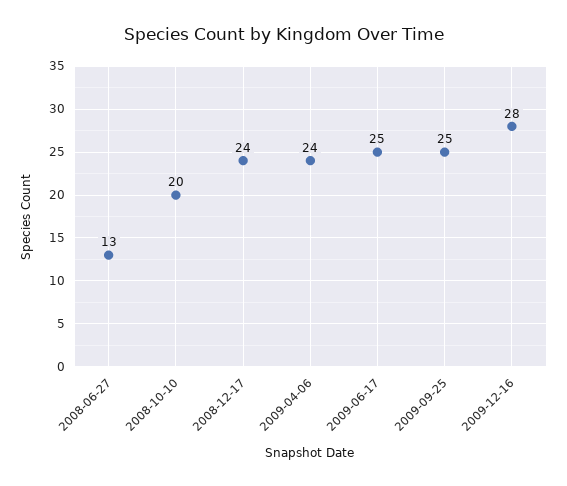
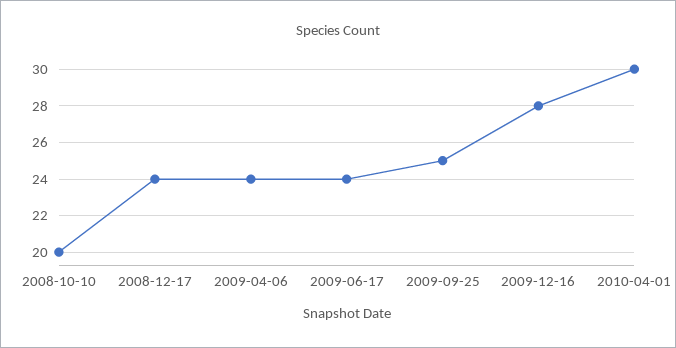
2008-06-27: 13 -> none
2009-06-17: 25 -> 24
2010-04-01: none -> 30

